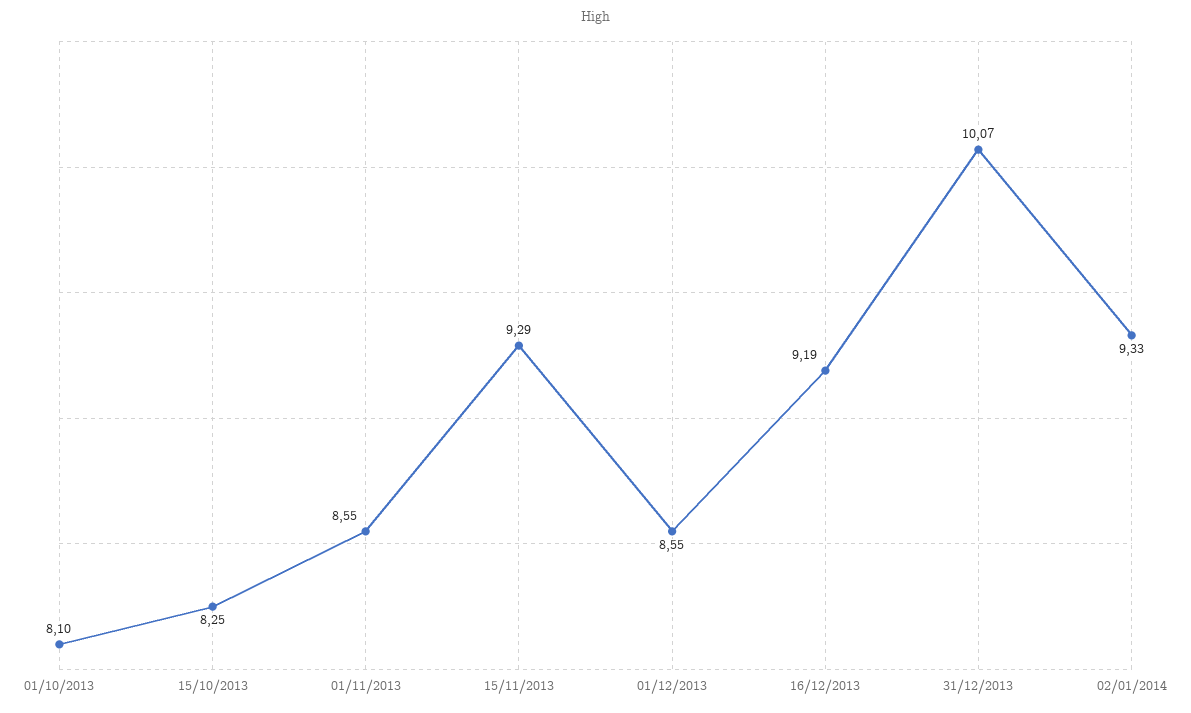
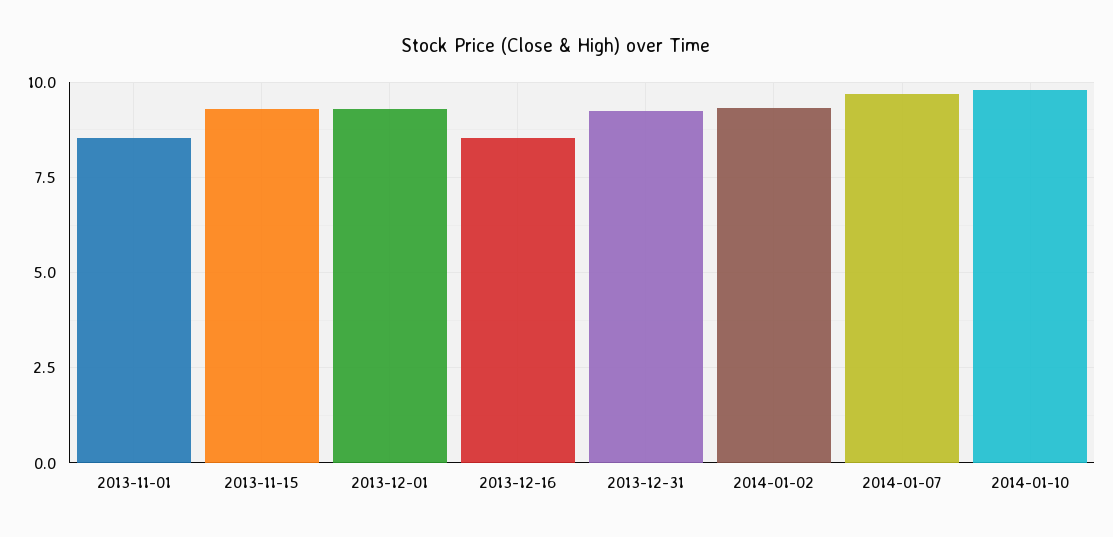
01/10/2013: 8.1 -> none
15/10/2013: 8.25 -> none
01/12/2013: 8.55 -> 9.25
16/12/2013: 9.19 -> 8.5
31/12/2013: 10.07 -> 9.25
2014-01-07: none -> 9.75
2014-01-10: none -> 9.75

